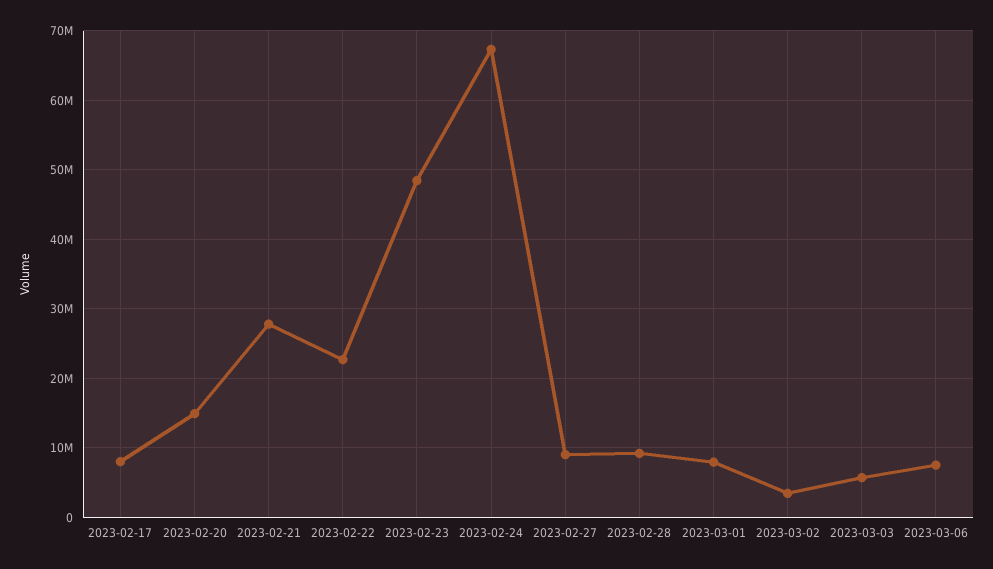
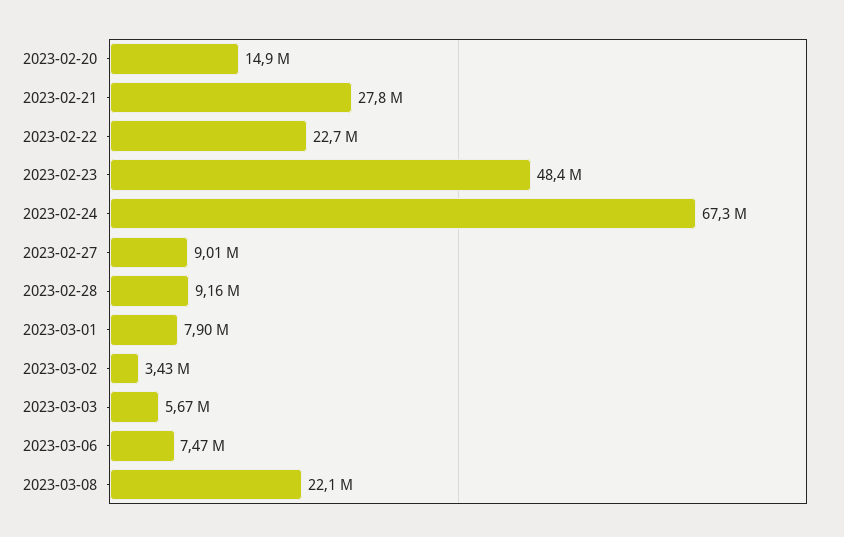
2023-02-17: 8000000 -> none
2023-03-08: none -> 22100000

